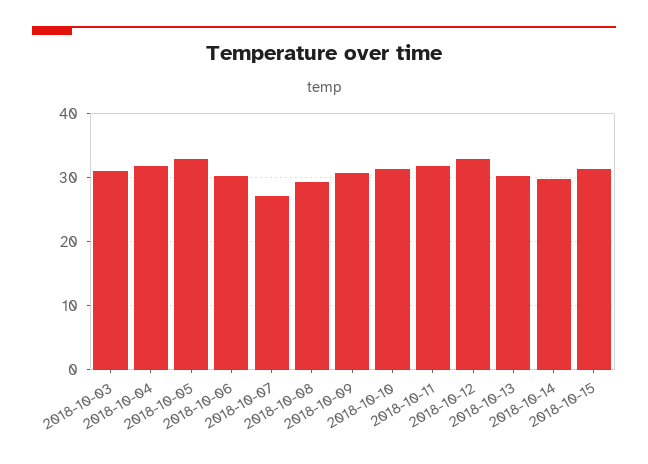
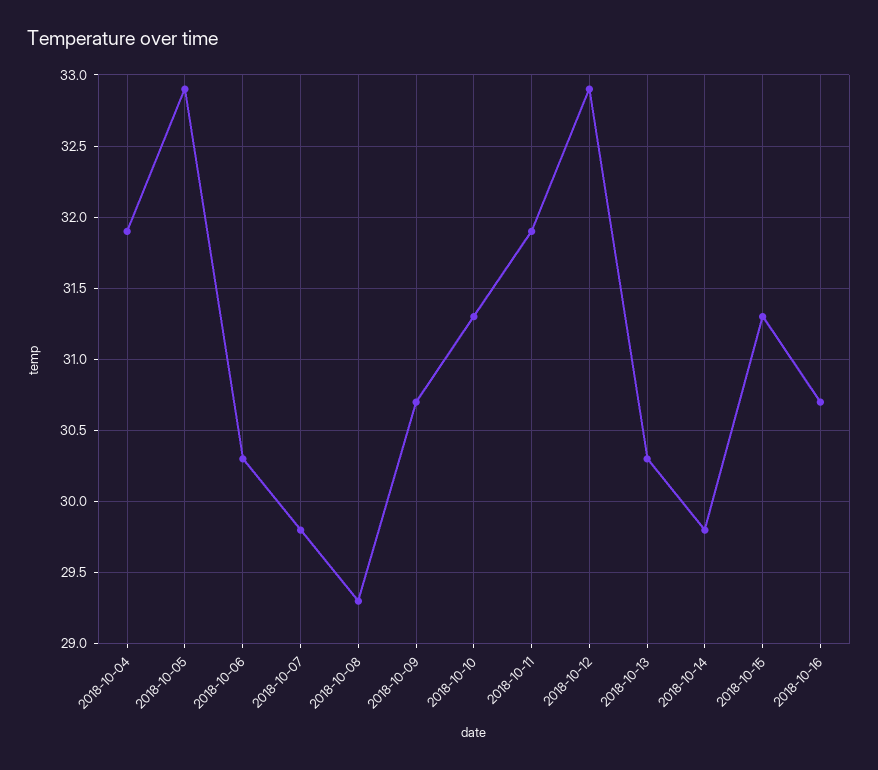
2018-10-03: 31 -> none
2018-10-07: 27 -> 29.8
2018-10-16: none -> 30.7

